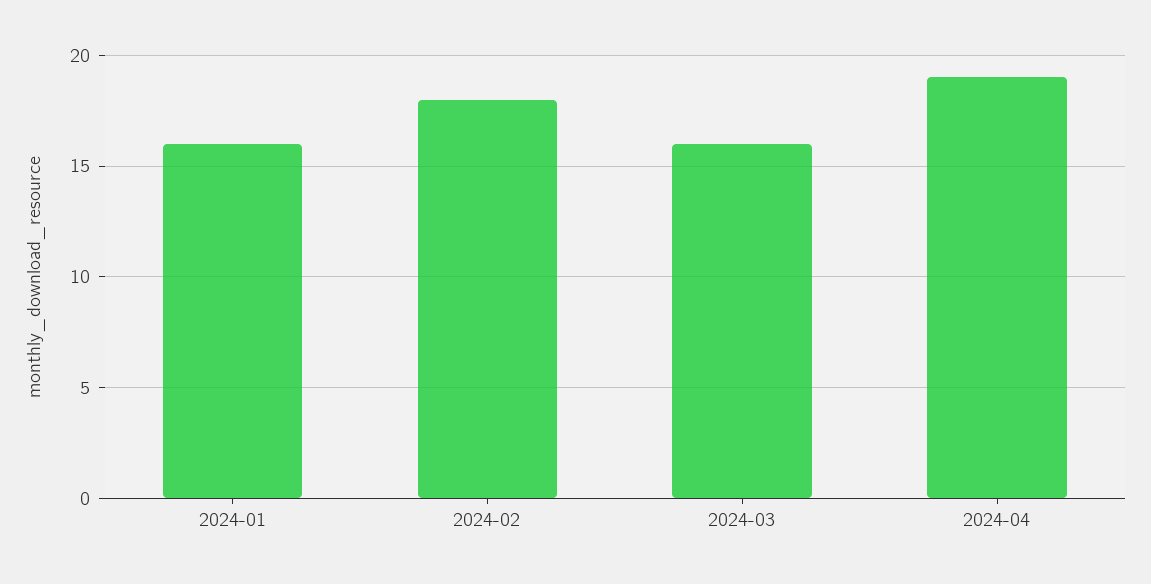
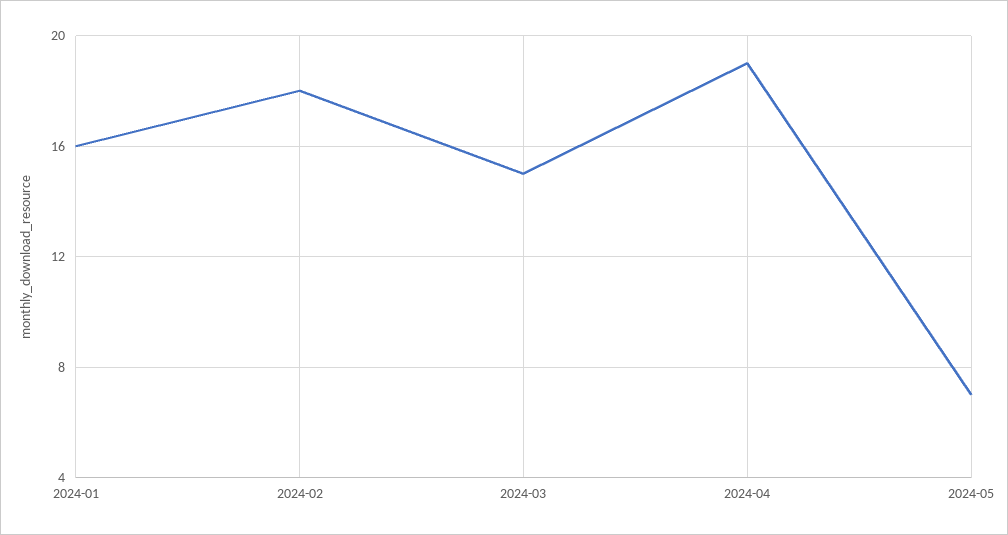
2024-03: 16 -> 15
2024-05: none -> 7

